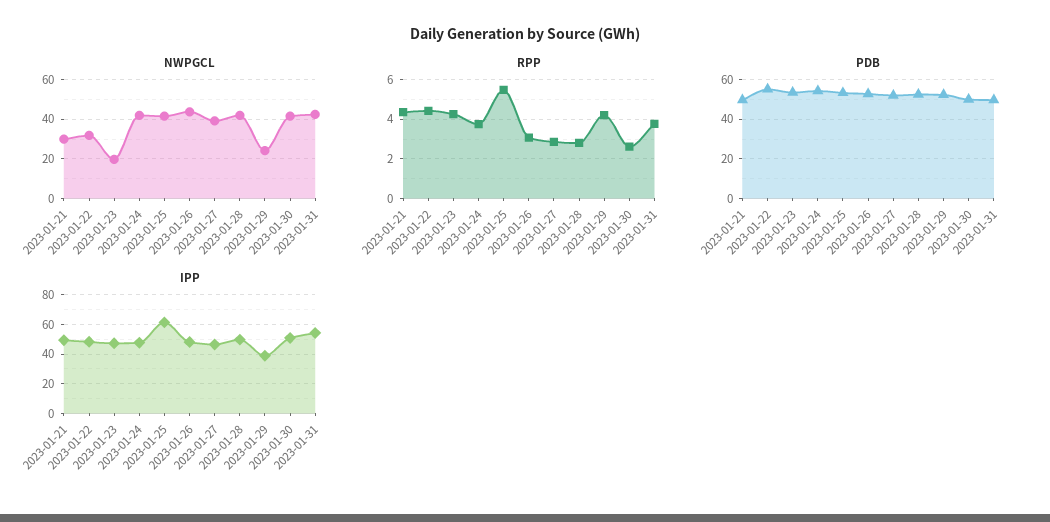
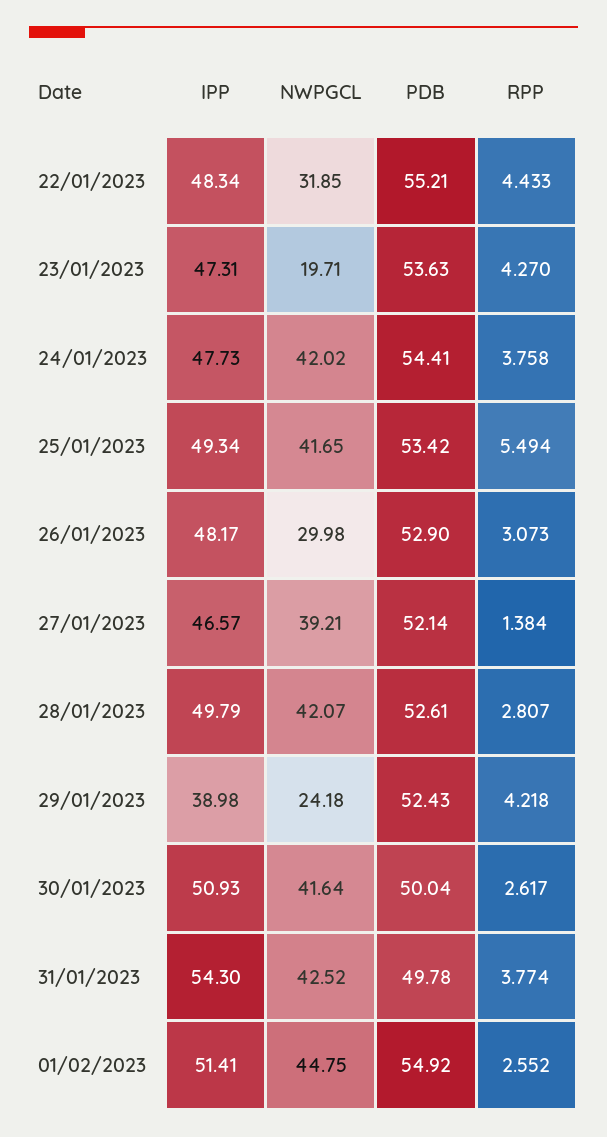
NWPGCL, 2023-01-21: 30 -> none
NWPGCL, 2023-01-26: 45 -> 29.98
RPP, 2023-01-21: 4.5 -> none
RPP, 2023-01-27: 3 -> 1.384
PDB, 2023-01-21: 50 -> none
IPP, 2023-01-21: 50 -> none
IPP, 2023-01-25: 60 -> 49.34
IPP, 01/02/2023: none -> 51.41
NWPGCL, 01/02/2023: none -> 44.75
PDB, 01/02/2023: none -> 54.92
RPP, 01/02/2023: none -> 2.552

